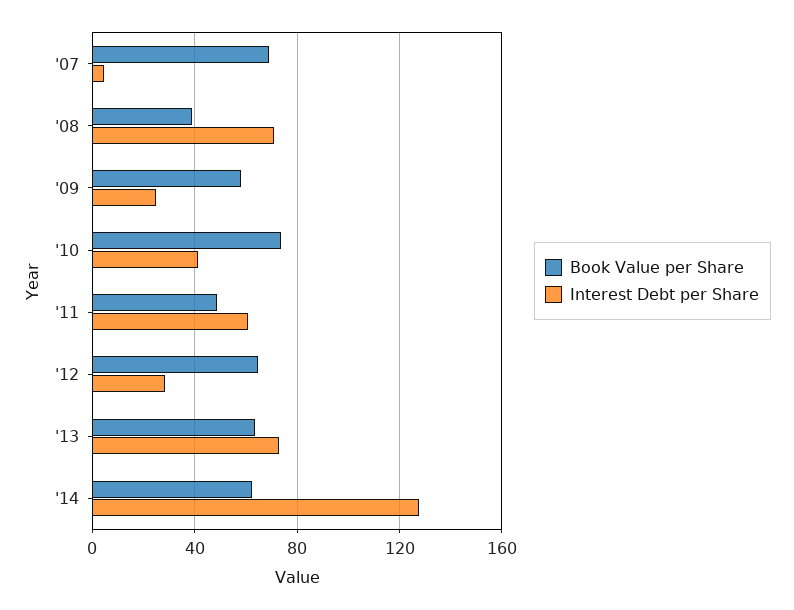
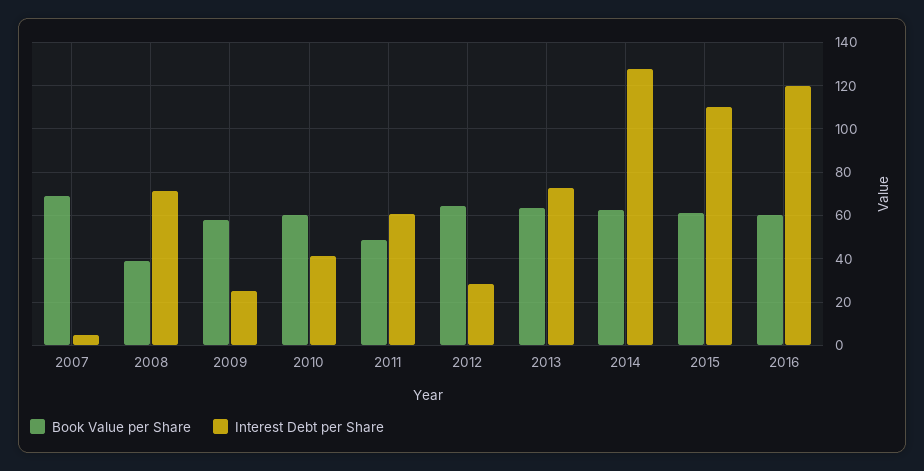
Book Value per Share, '10: 75 -> 60
Book Value per Share, 2015: none -> 60
Interest Debt per Share, 2015: none -> 110
Book Value per Share, 2016: none -> 60
Interest Debt per Share, 2016: none -> 120

